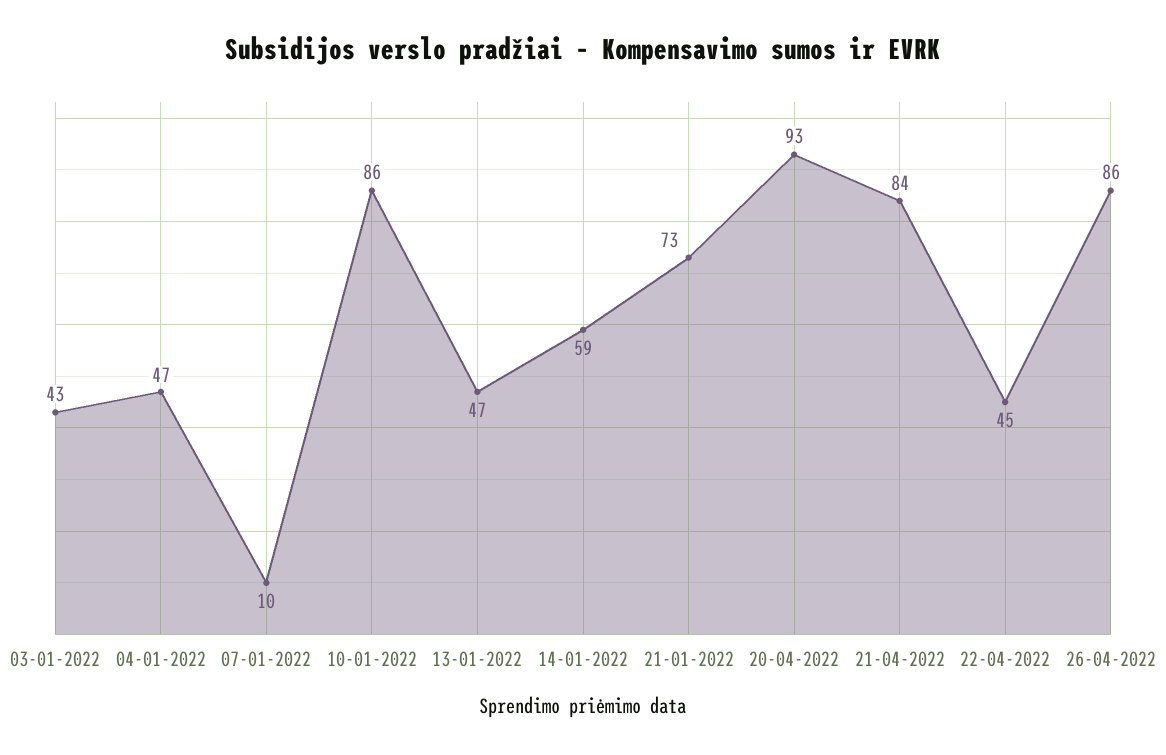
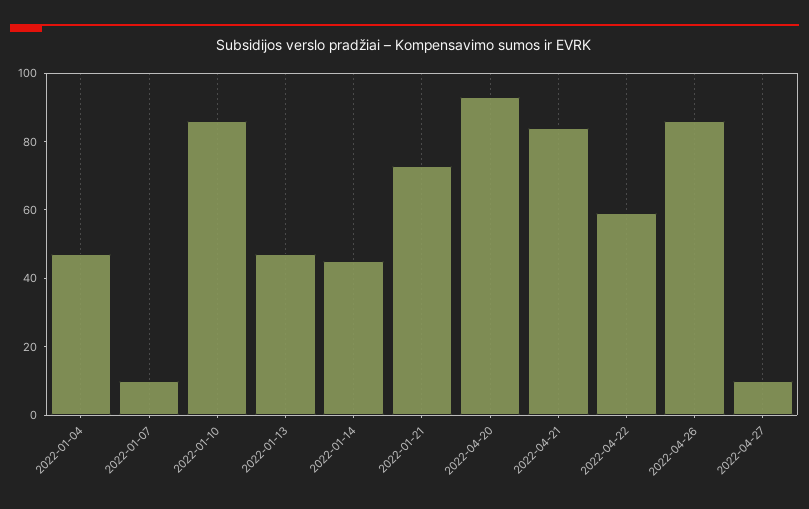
03-01-2022: 43 -> none
14-01-2022: 59 -> 45
22-04-2022: 45 -> 60
2022-04-27: none -> 10

